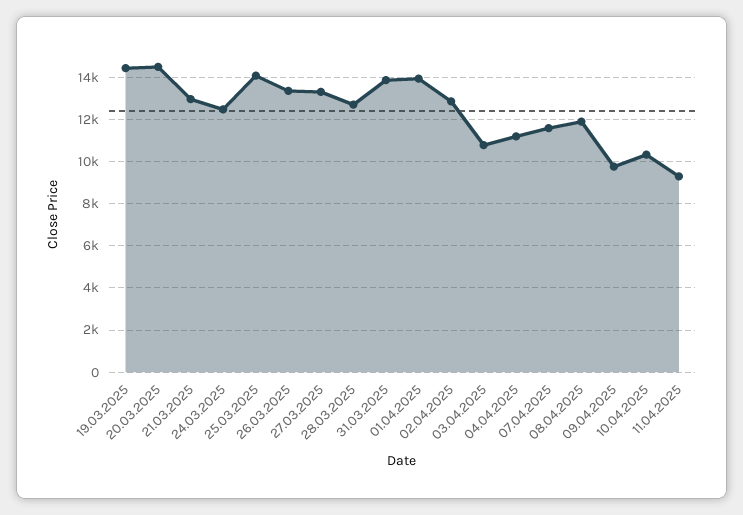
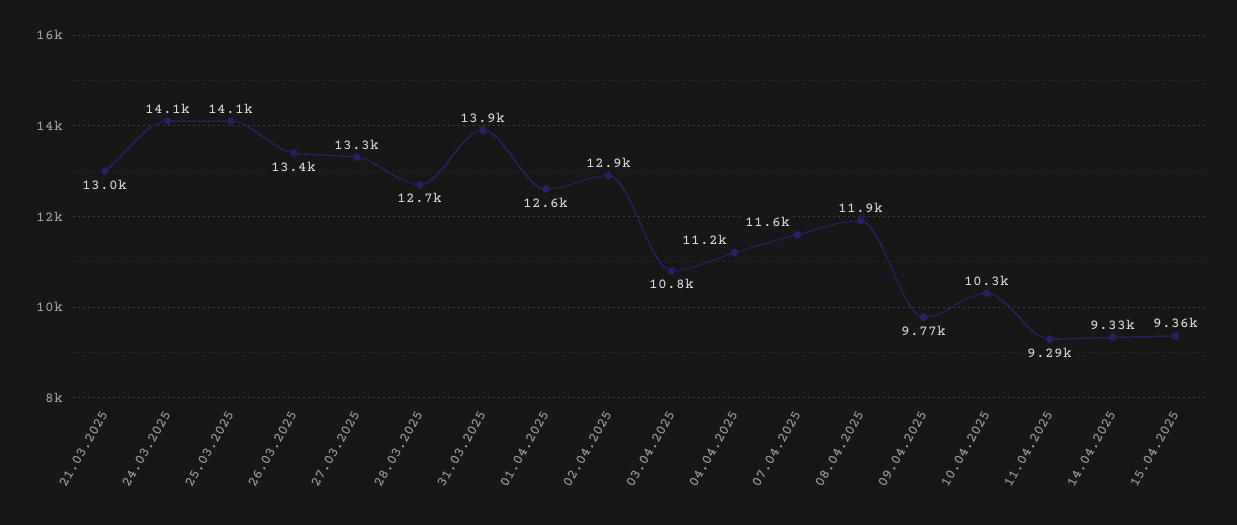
19.03.2025: 14500 -> none
20.03.2025: 14500 -> none
24.03.2025: 12500 -> 14100
01.04.2025: 14000 -> 12600
14.04.2025: none -> 9330
15.04.2025: none -> 9360

